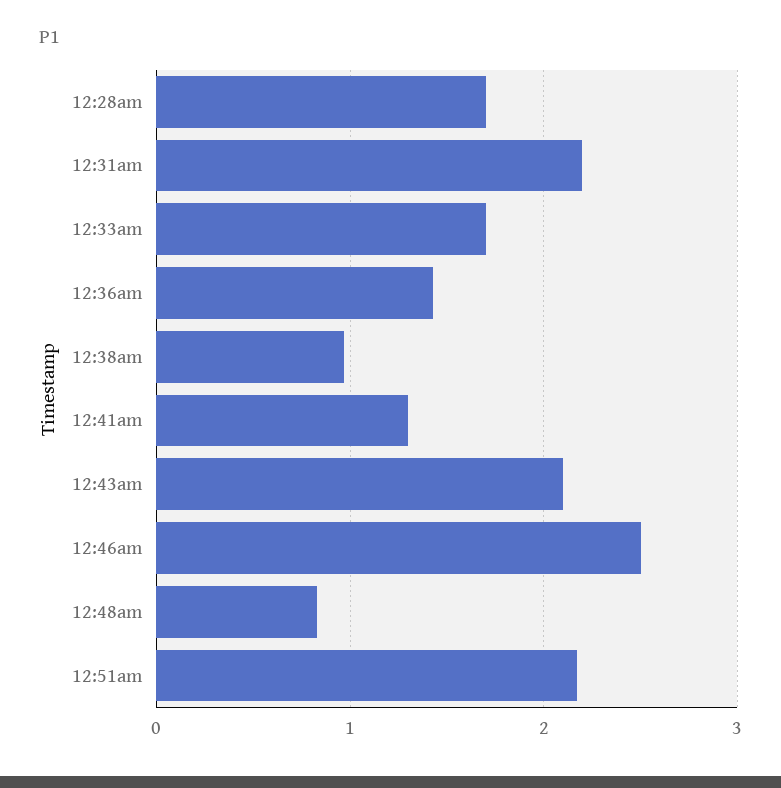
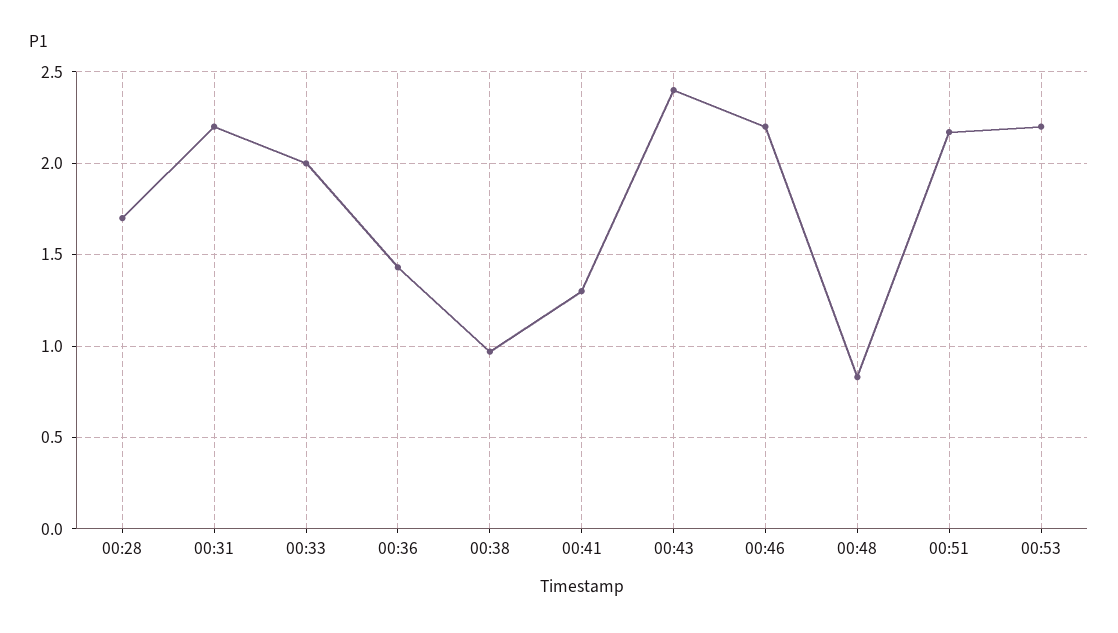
12:33am: 1.7 -> 2
12:43am: 2.1 -> 2.4
12:46am: 2.5 -> 2.2
00:53: none -> 2.2

